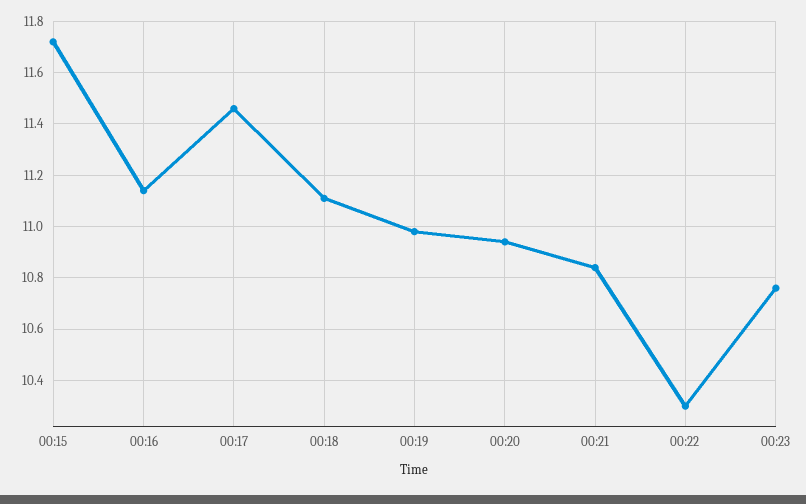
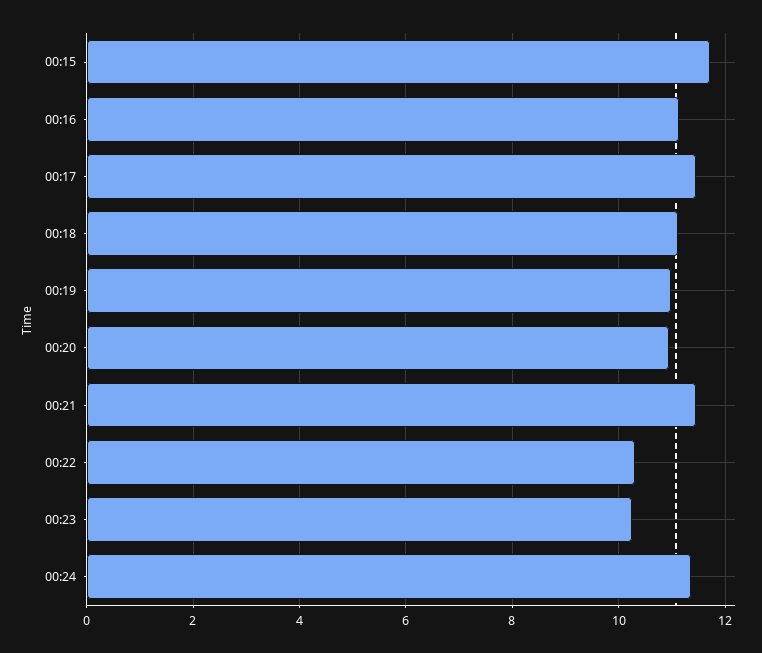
00:21: 10.85 -> 11.4
00:23: 10.75 -> 10.2
00:24: none -> 11.4

